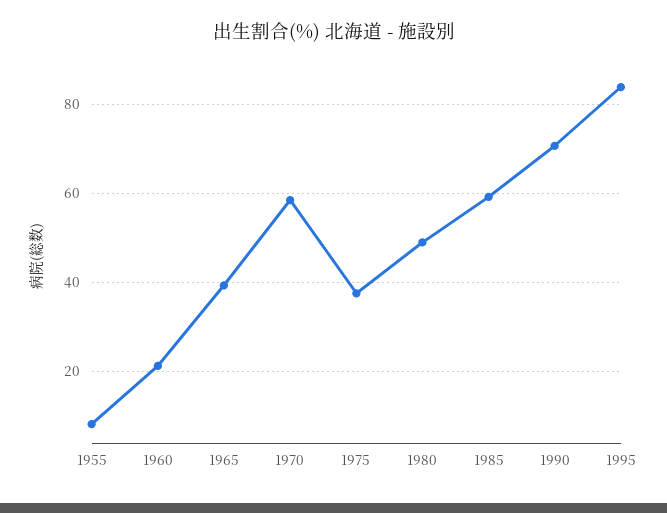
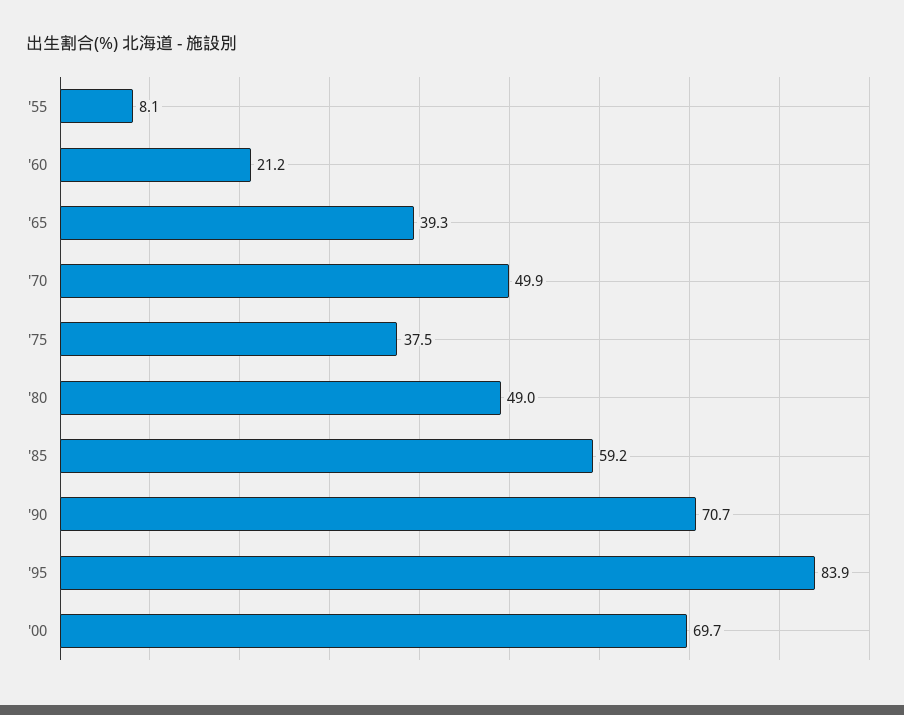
1970: 58 -> 49.9
'00: none -> 69.7

